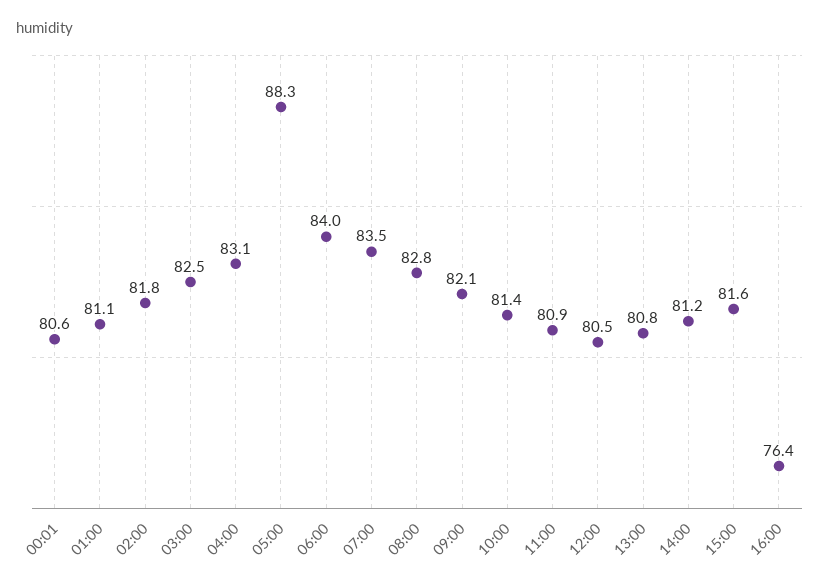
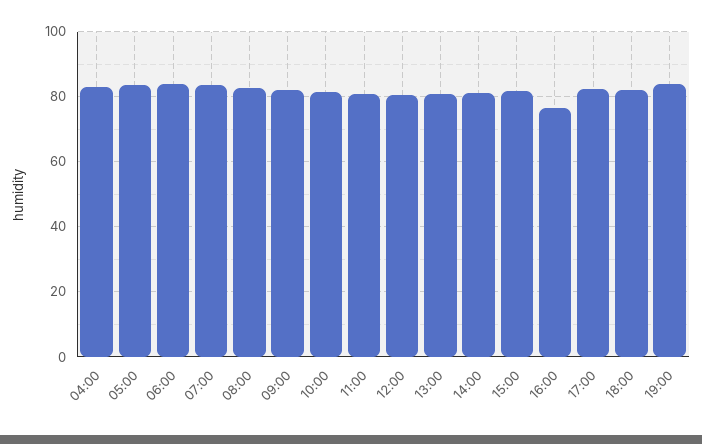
00:01: 80.6 -> none
01:00: 81.1 -> none
02:00: 81.8 -> none
03:00: 82.5 -> none
05:00: 88.3 -> 84
17:00: none -> 82
18:00: none -> 82
19:00: none -> 84

